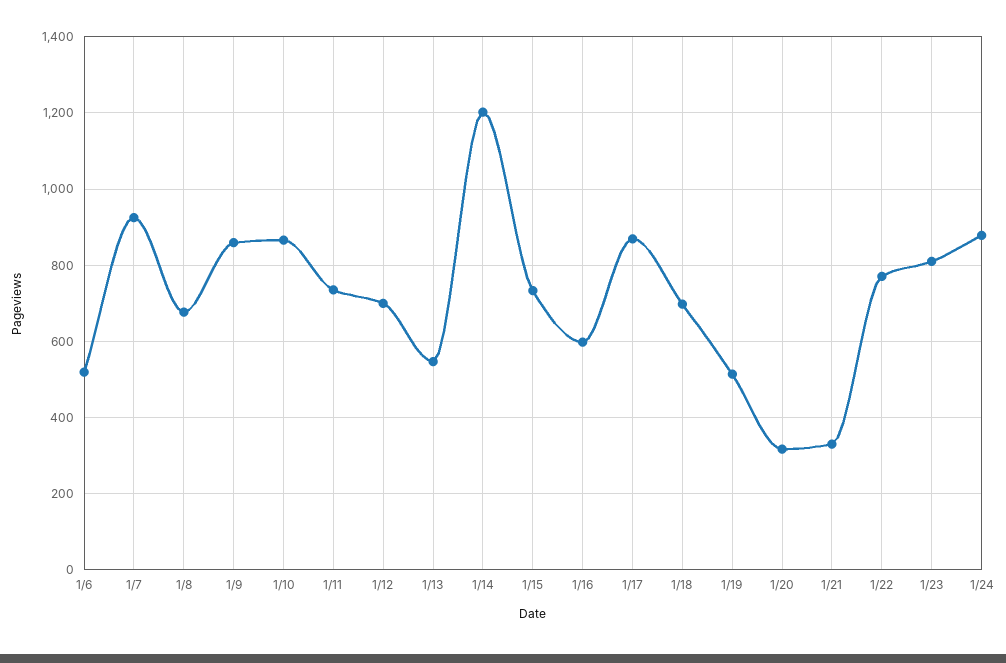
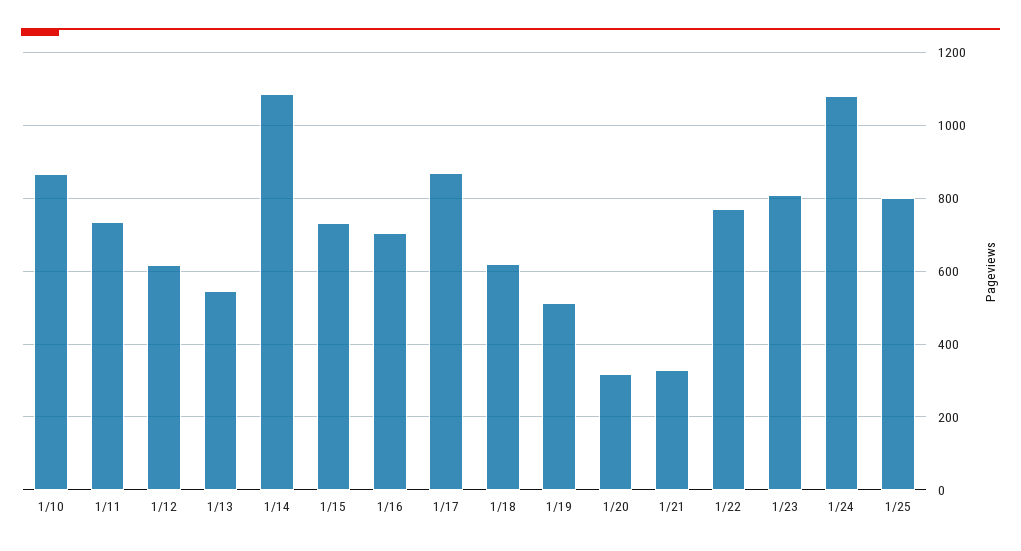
1/6: 520 -> none
1/7: 920 -> none
1/8: 680 -> none
1/9: 860 -> none
1/12: 700 -> 620
1/14: 1200 -> 1080
1/16: 600 -> 700
1/18: 700 -> 620
1/24: 880 -> 1080
1/25: none -> 800

